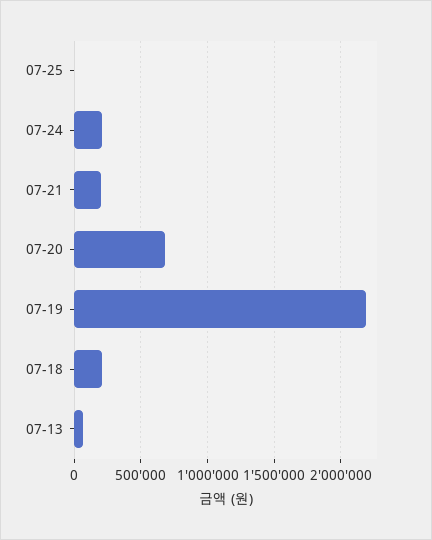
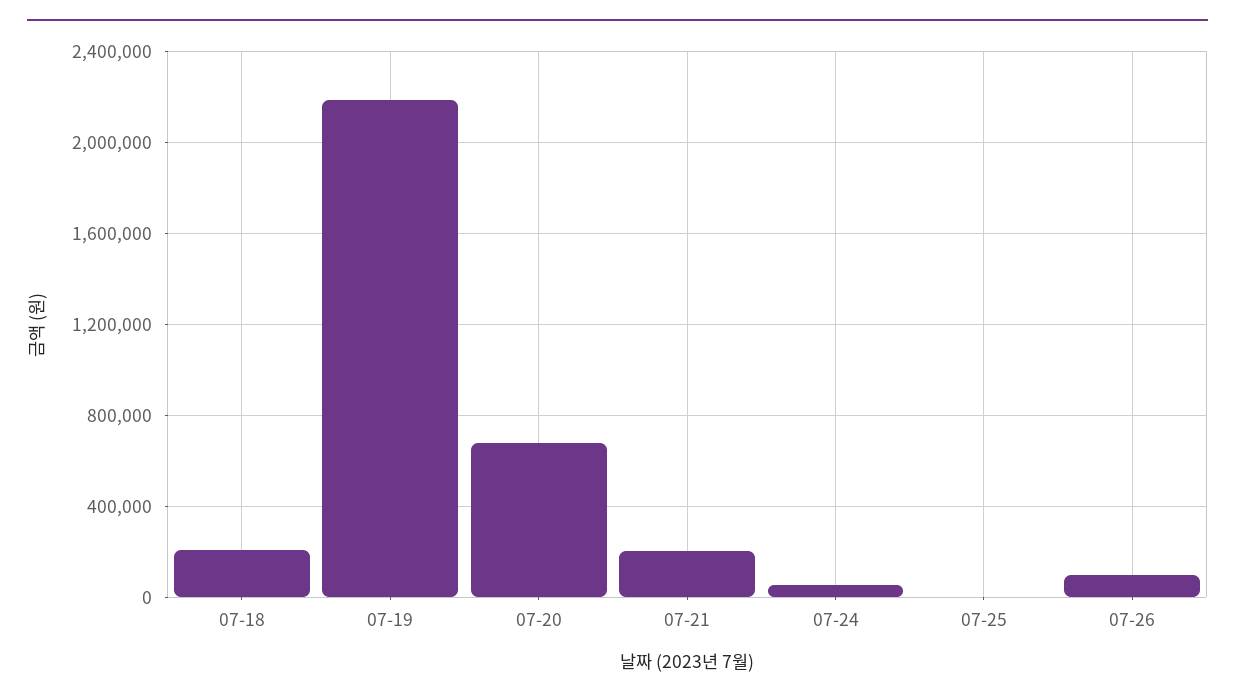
07-24: 200000 -> 50000
07-13: 50000 -> none
07-26: none -> 100000

